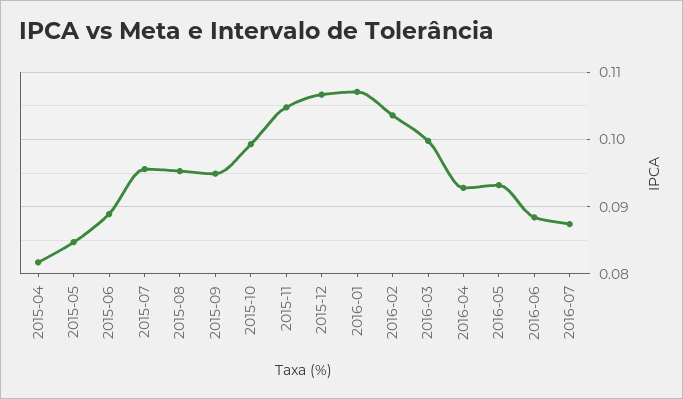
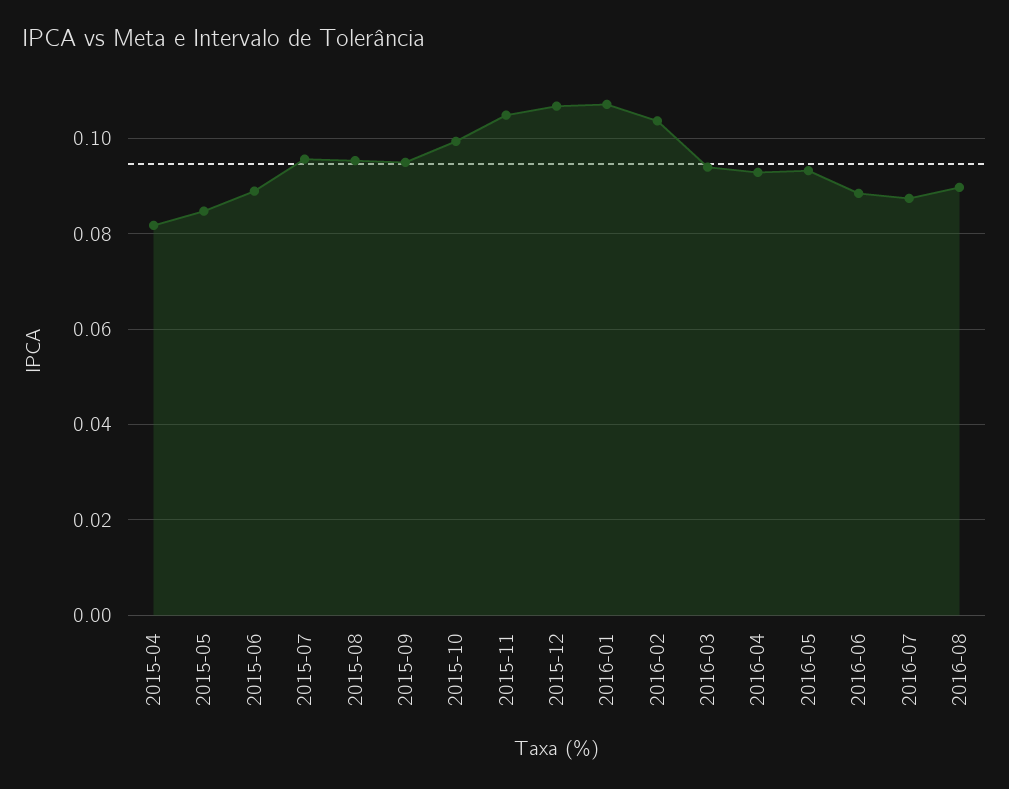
2016-03: 0.1 -> 0.094
2016-08: none -> 0.09

